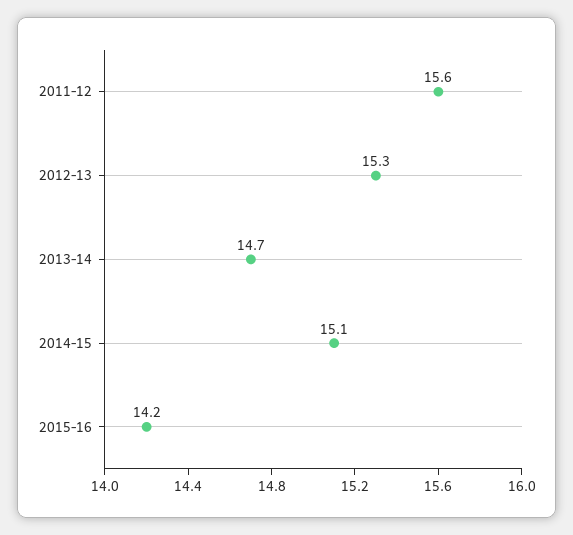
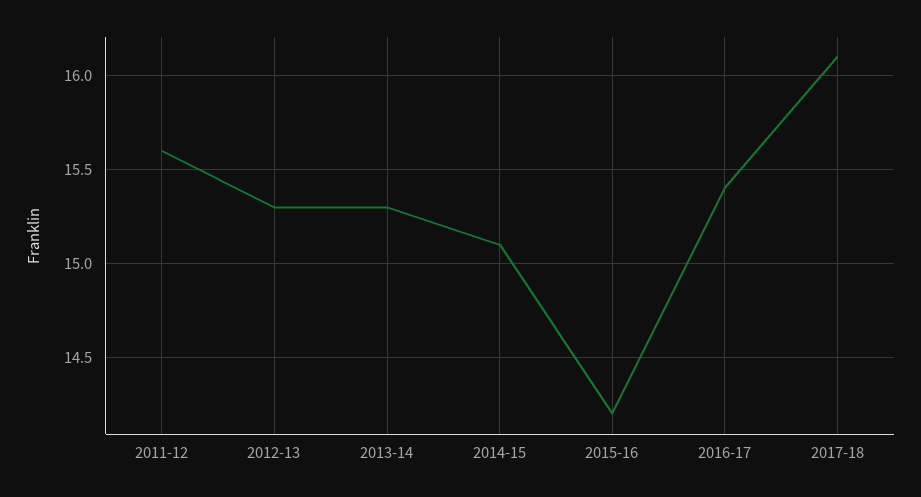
2013-14: 14.7 -> 15.3
2016-17: none -> 15.4
2017-18: none -> 16.1

